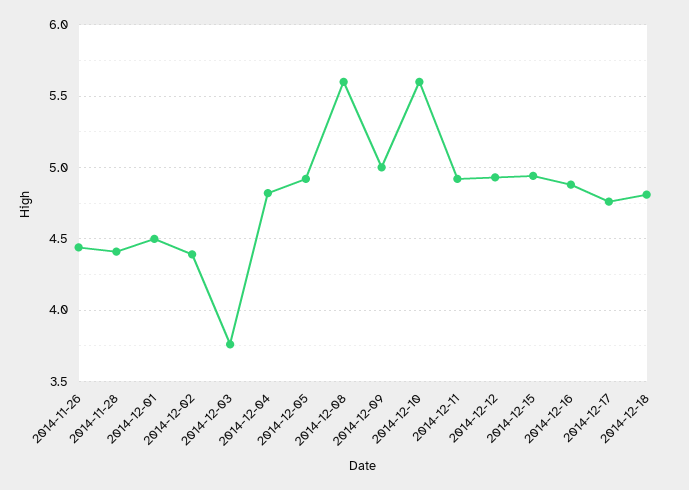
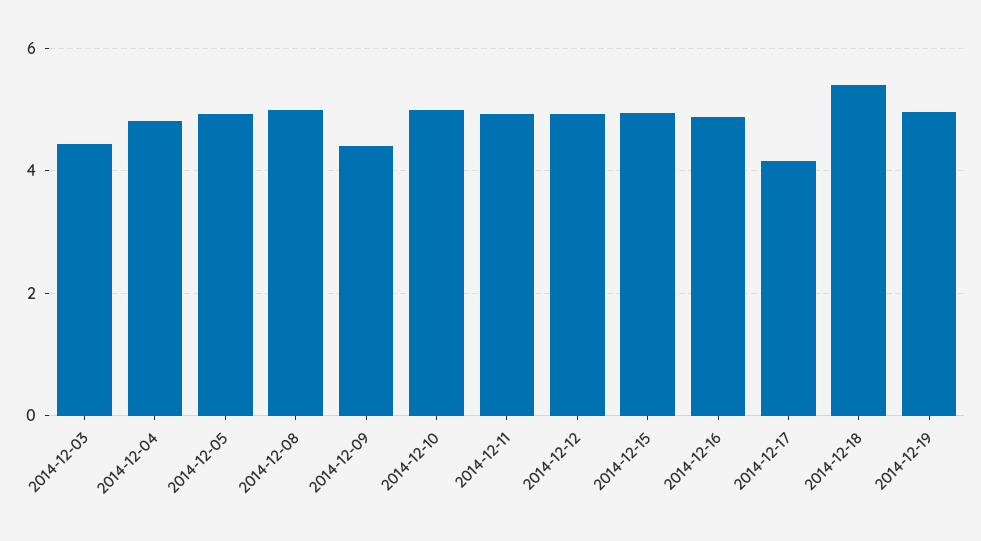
2014-11-26: 4.45 -> none
2014-11-28: 4.4 -> none
2014-12-01: 4.5 -> none
2014-12-02: 4.4 -> none
2014-12-03: 3.75 -> 4.4
2014-12-08: 5.6 -> 5
2014-12-09: 5 -> 4.4
2014-12-10: 5.6 -> 5
2014-12-17: 4.75 -> 4.2
2014-12-18: 4.8 -> 5.4
2014-12-19: none -> 5

